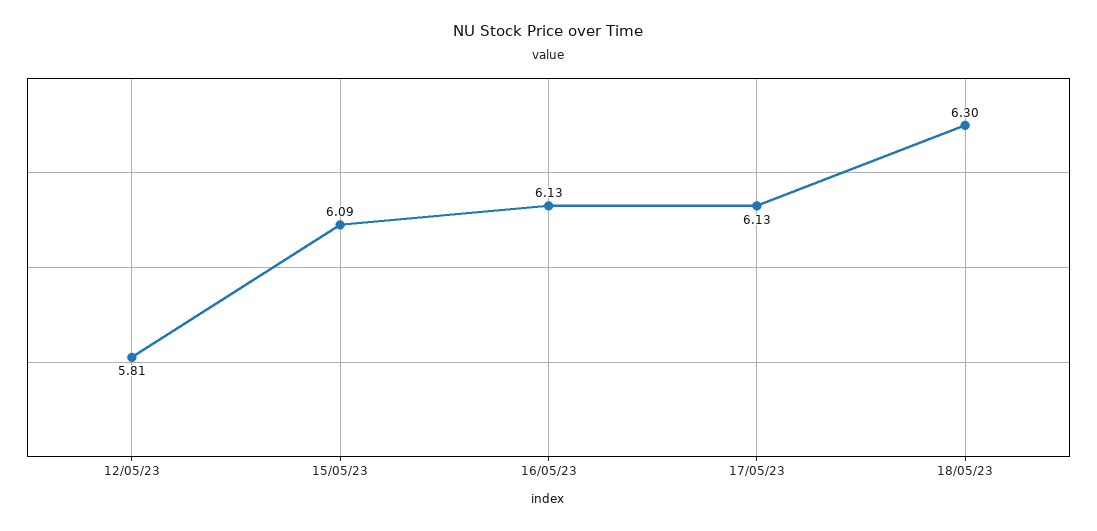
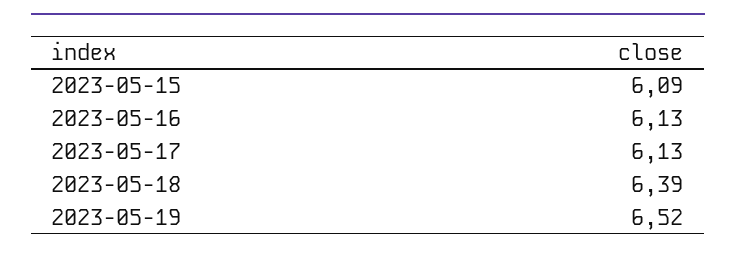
12/05/23: 5.81 -> none
18/05/23: 6.3 -> 6.39
2023-05-19: none -> 6.52

